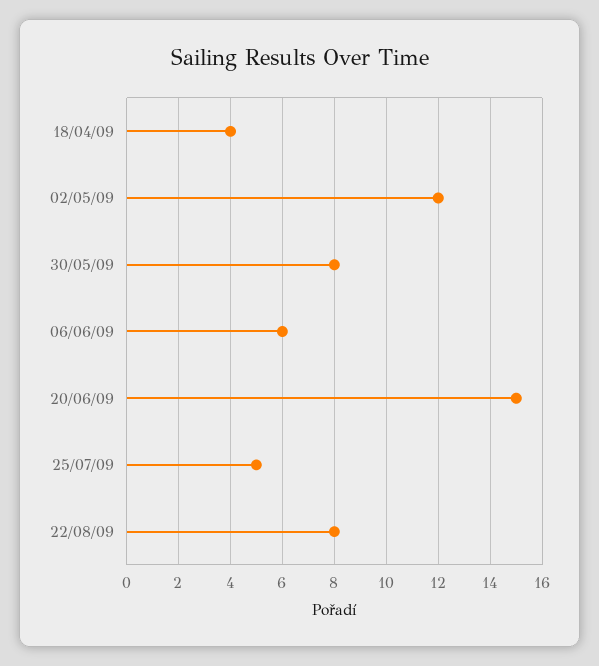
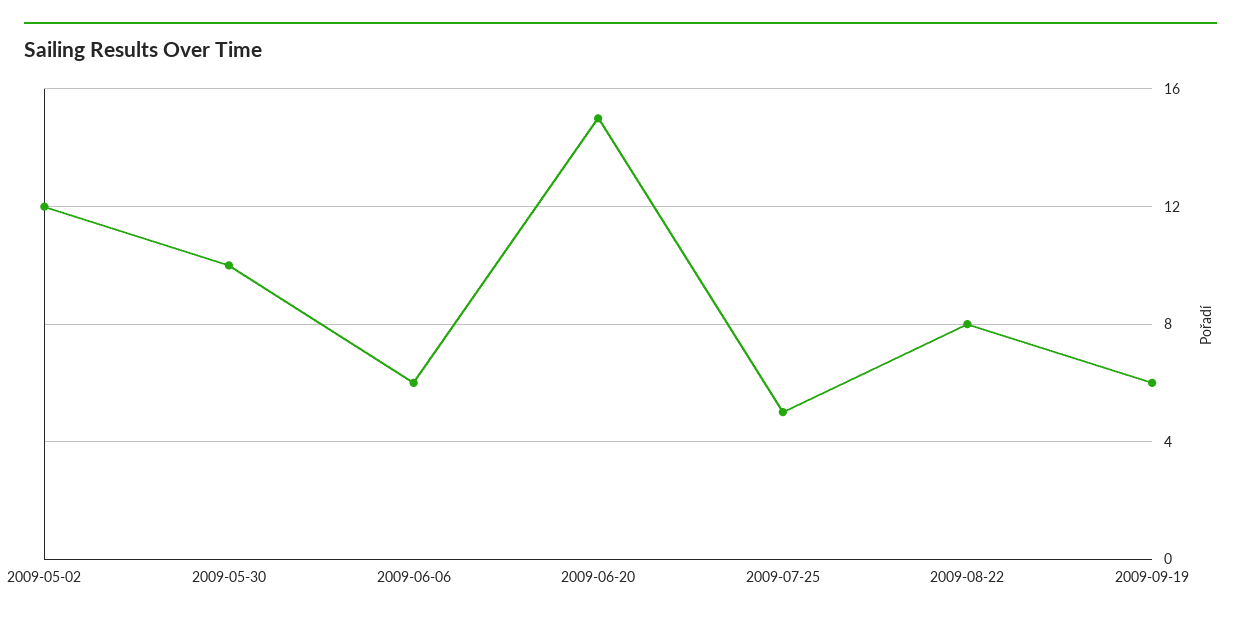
18/04/09: 4 -> none
30/05/09: 8 -> 10
2009-09-19: none -> 6

